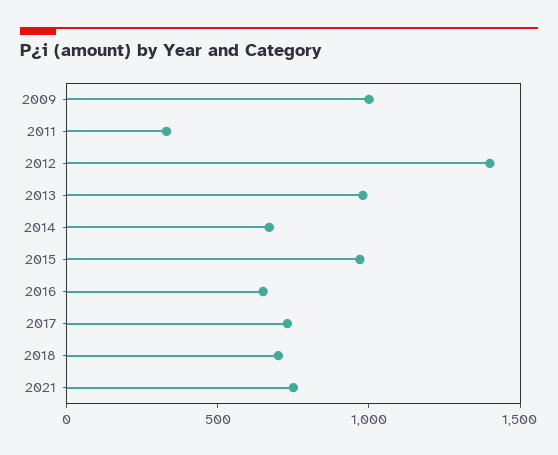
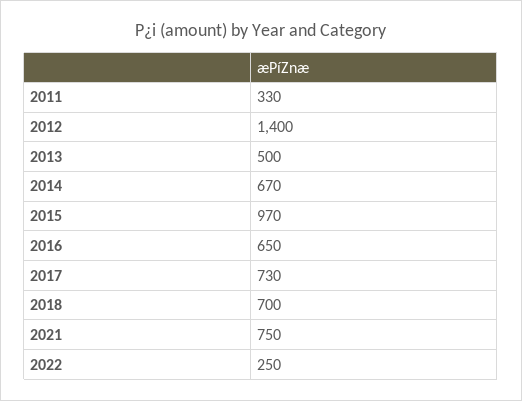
2009: 1000 -> none
2013: 1000 -> 500
2022: none -> 250

